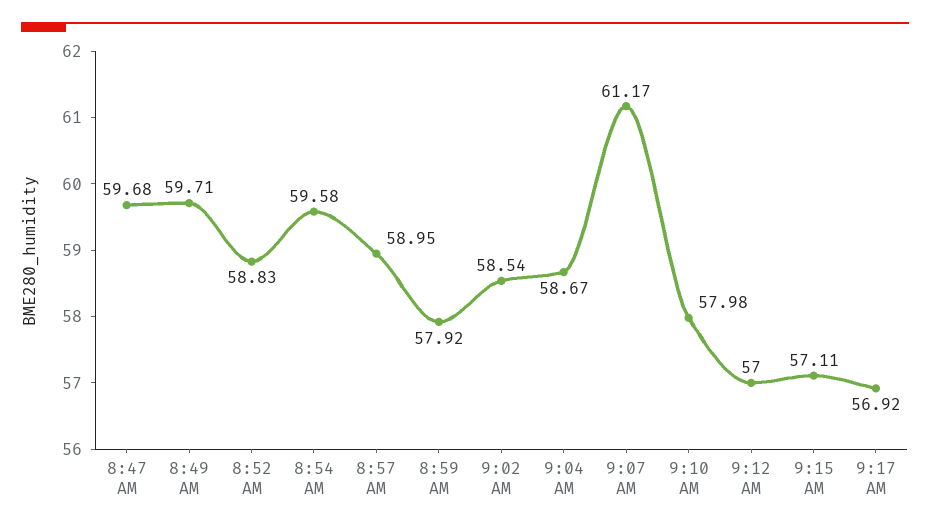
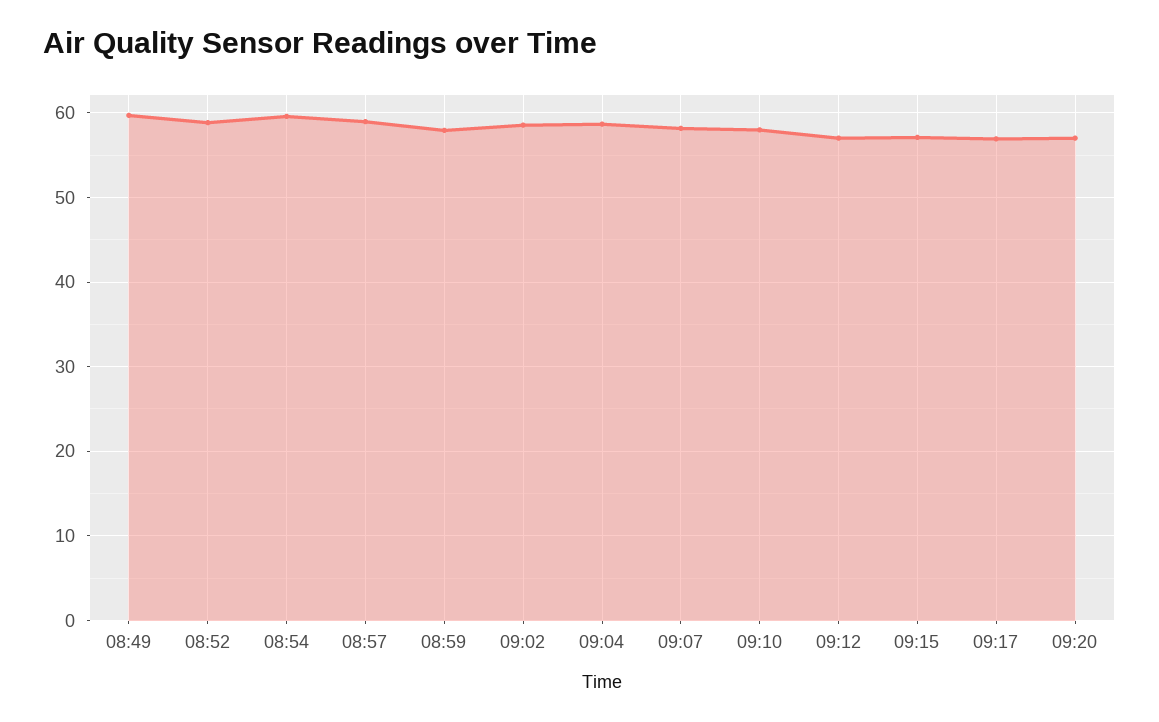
8:47 AM: 59.68 -> none
9:07 AM: 61.17 -> 58
09:20: none -> 57

